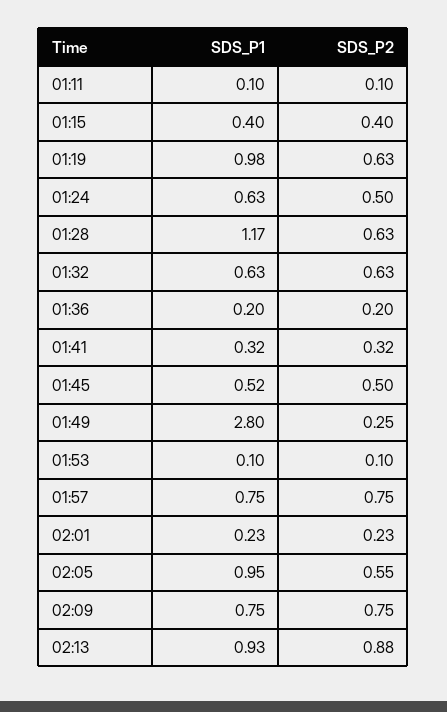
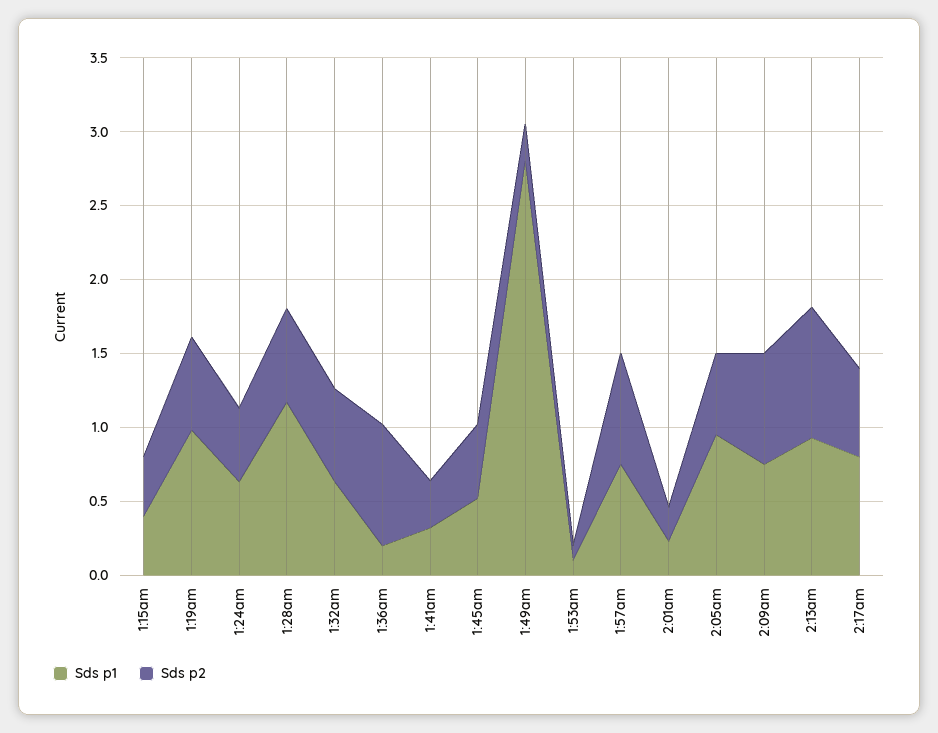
SDS_P1, 01:11: 0.1 -> none
SDS_P2, 01:11: 0.1 -> none
SDS_P2, 01:36: 0.2 -> 0.8
SDS_P1, 2:17am: none -> 0.8
SDS_P2, 2:17am: none -> 0.6

